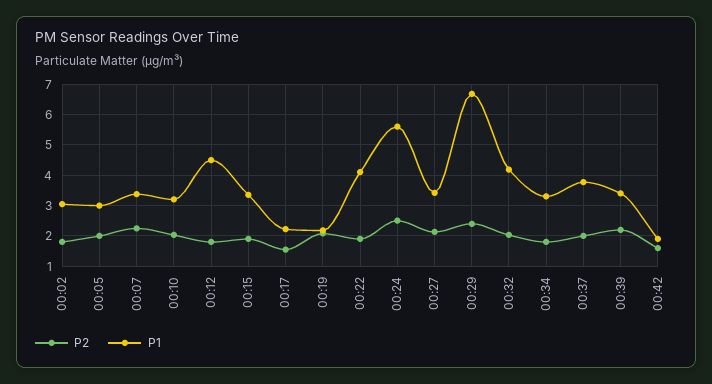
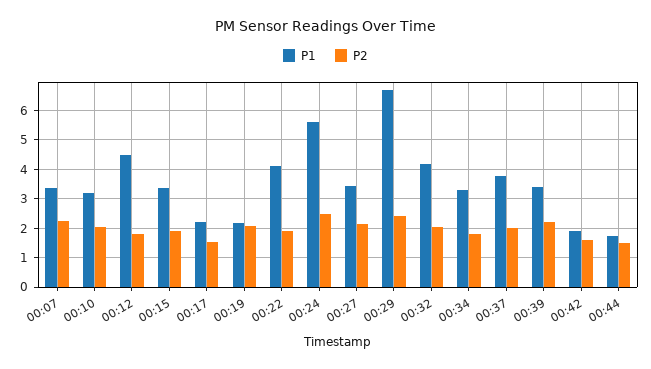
P2, 00:02: 1.8 -> none
P1, 00:02: 3 -> none
P2, 00:05: 2 -> none
P1, 00:05: 3 -> none
P1, 00:44: none -> 1.75
P2, 00:44: none -> 1.5

